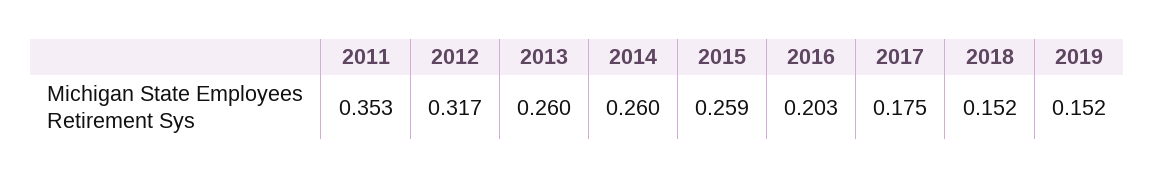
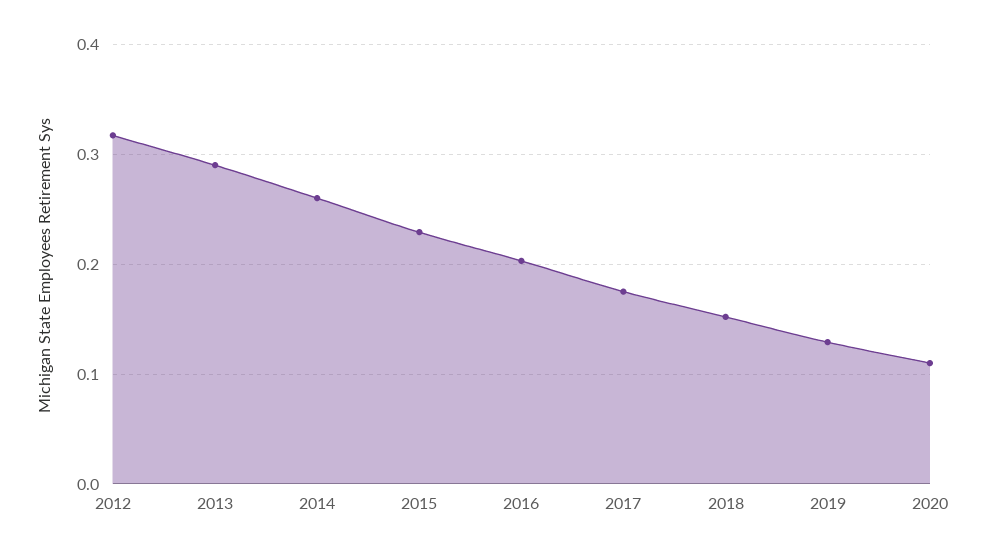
2011: 0.353 -> none
2013: 0.26 -> 0.29
2015: 0.259 -> 0.23
2019: 0.152 -> 0.13
2020: none -> 0.11

